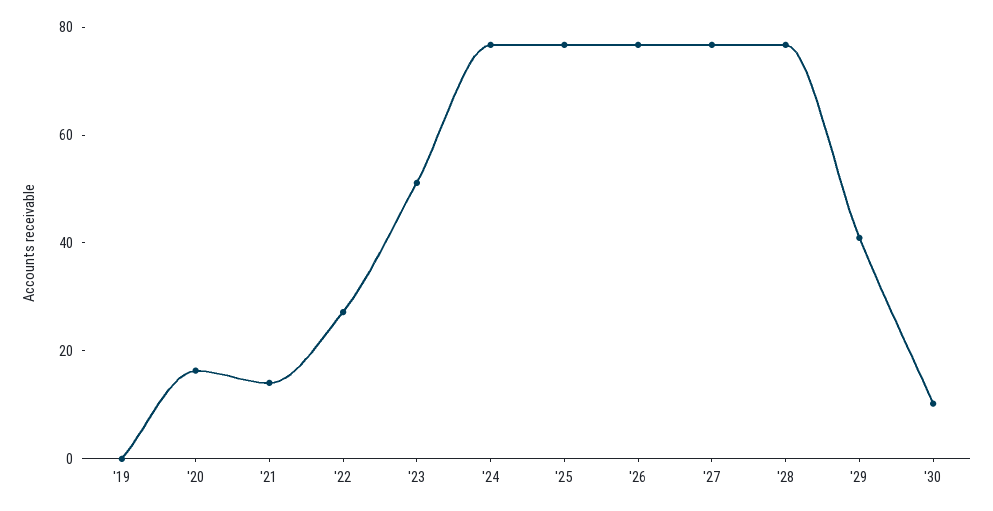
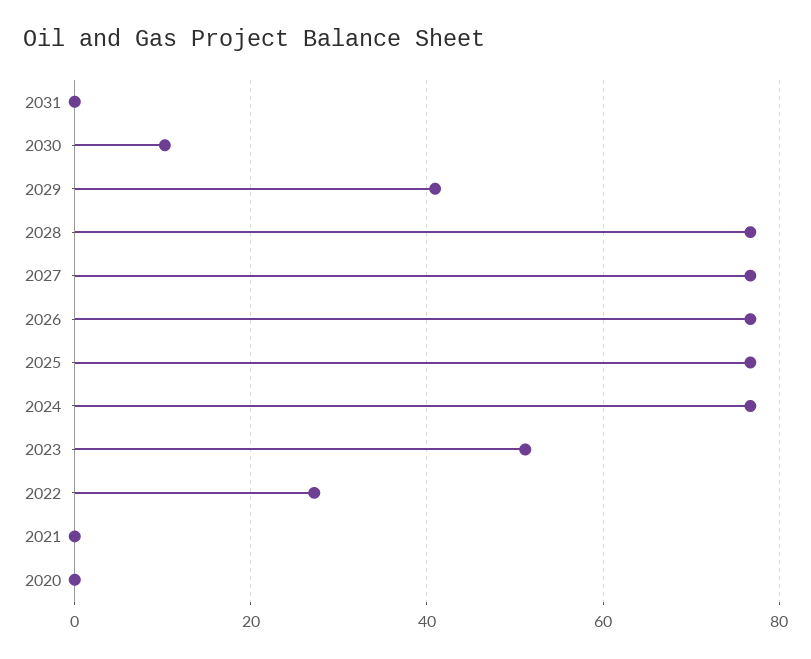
'19: 0 -> none
'20: 15 -> 0
'21: 15 -> 0
2031: none -> 0

